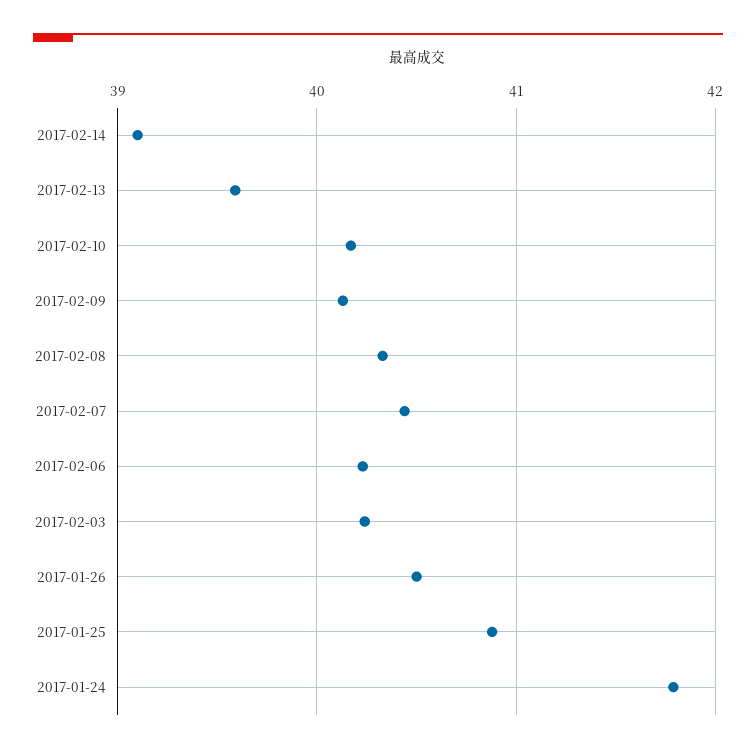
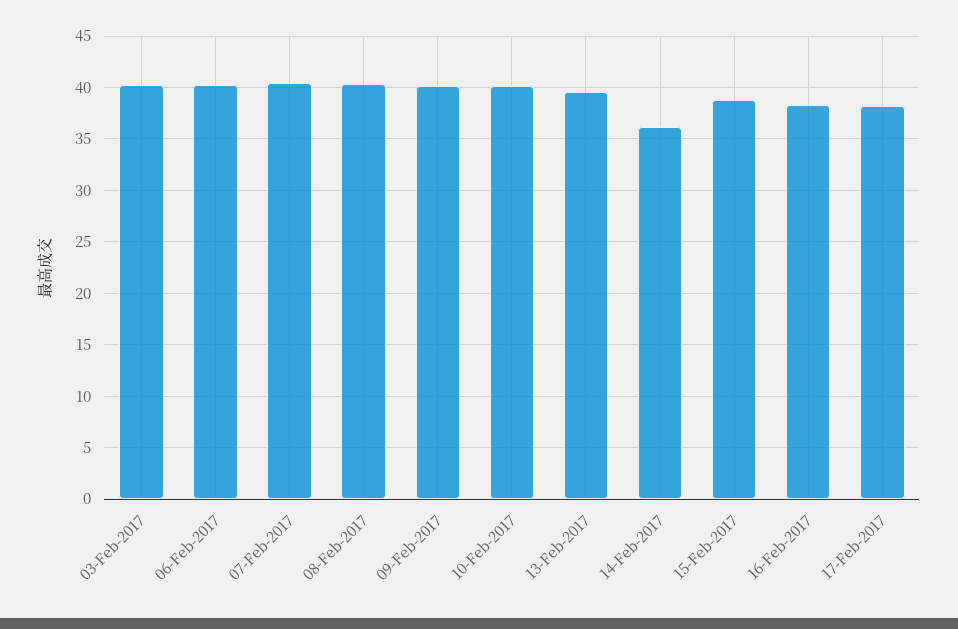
2017-02-14: 39.1 -> 36
2017-01-26: 40.5 -> none
2017-01-25: 40.9 -> none
2017-01-24: 41.8 -> none
15-Feb-2017: none -> 39
16-Feb-2017: none -> 38
17-Feb-2017: none -> 38

